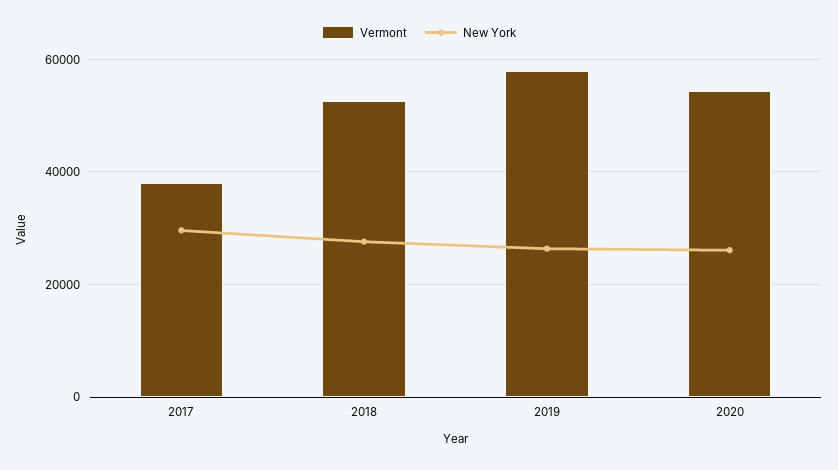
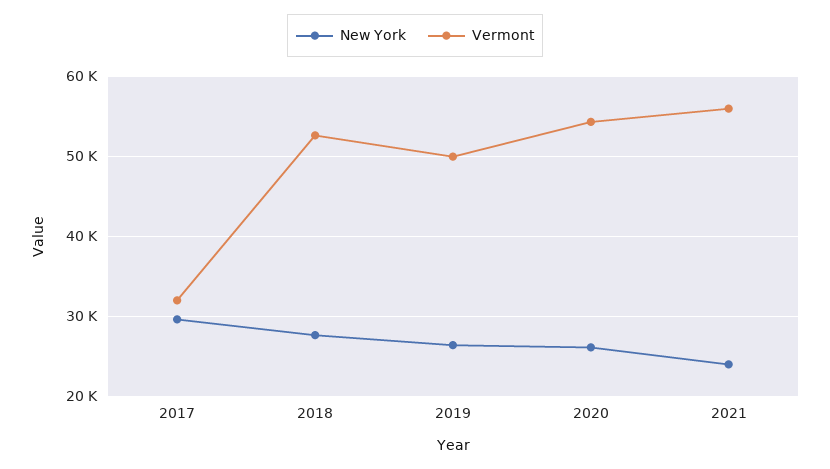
Vermont, 2017: 38000 -> 32000
Vermont, 2019: 58000 -> 50000
New York, 2021: none -> 24000
Vermont, 2021: none -> 56000

